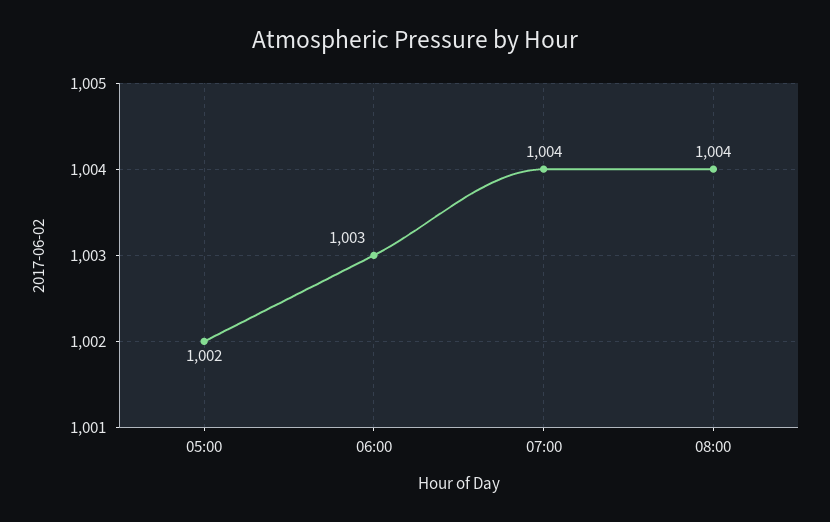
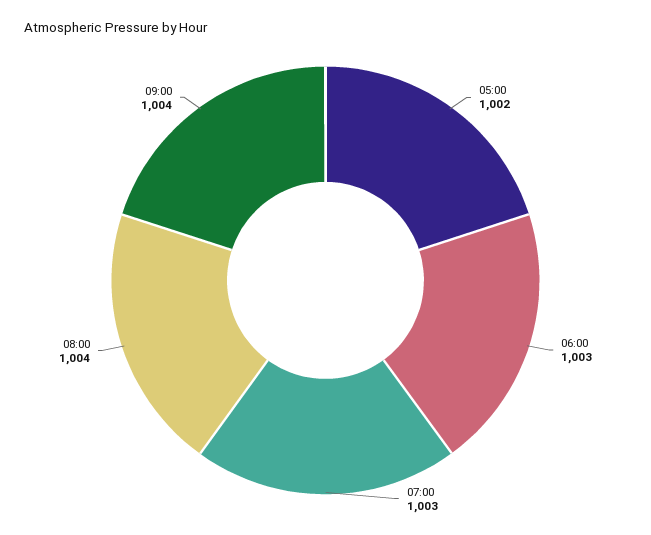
07:00: 1004 -> 1003
09:00: none -> 1004

